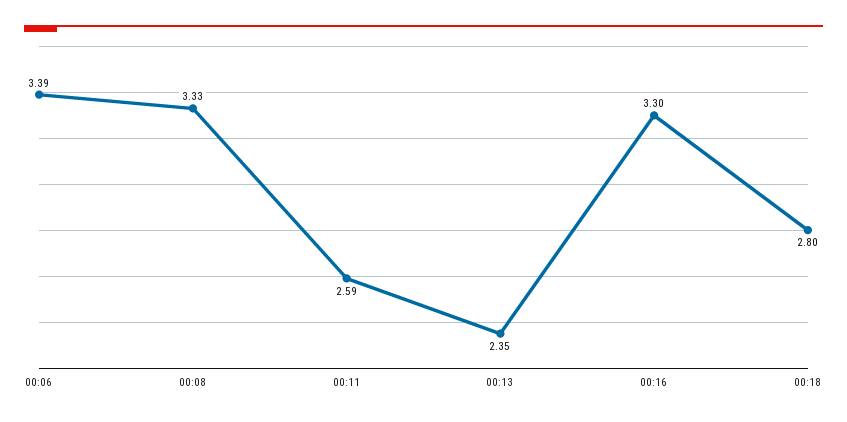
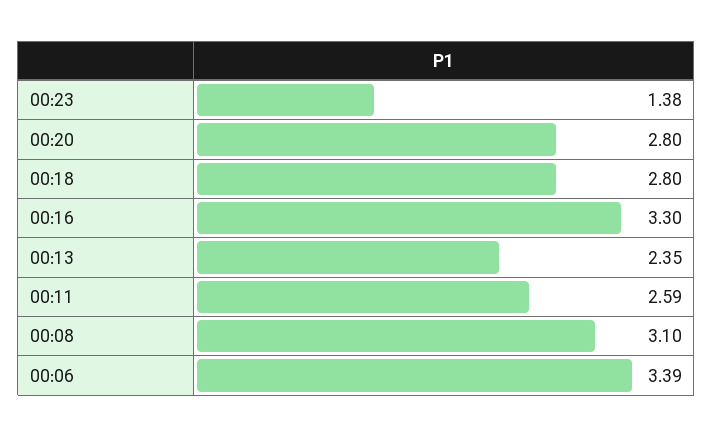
00:08: 3.33 -> 3.1
00:23: none -> 1.38
00:20: none -> 2.8

